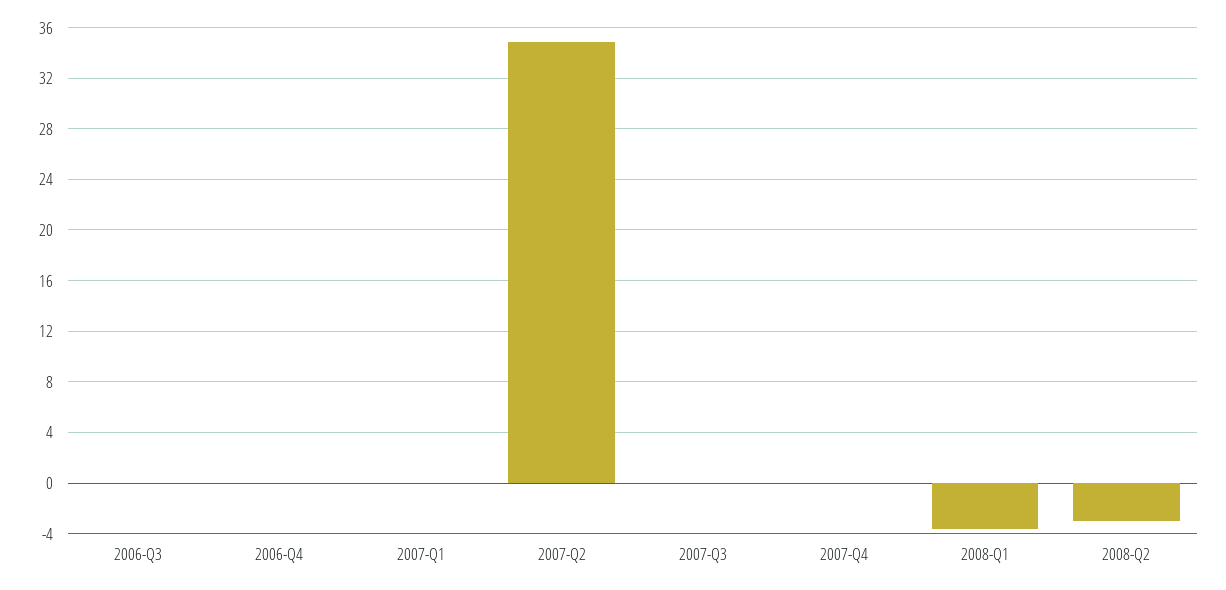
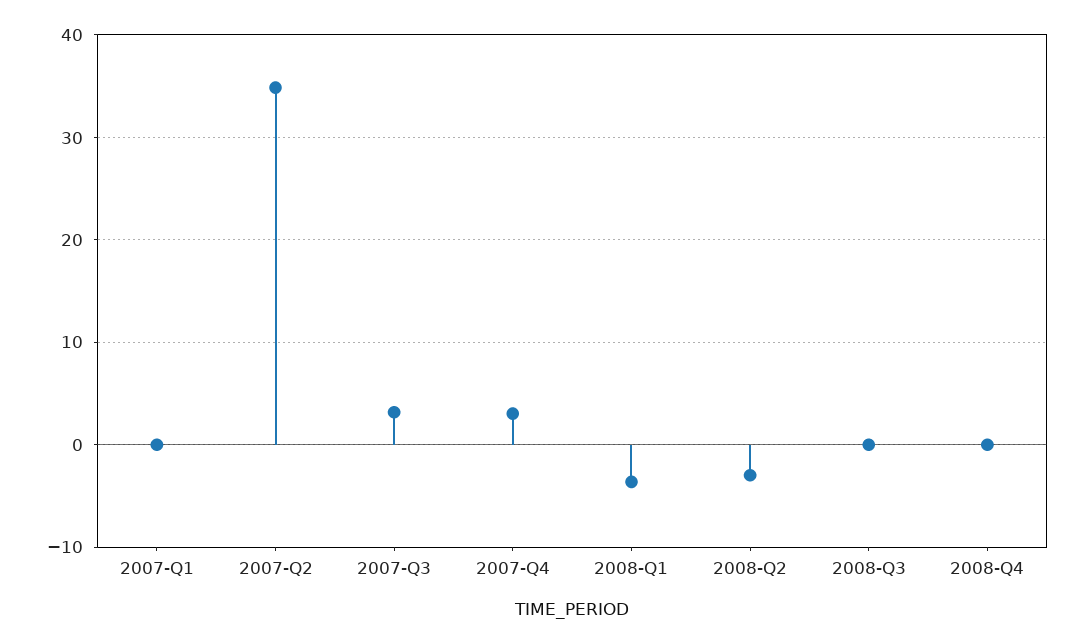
2006-Q3: 0 -> none
2006-Q4: 0 -> none
2007-Q3: 0 -> 3
2007-Q4: 0 -> 3
2008-Q3: none -> 0
2008-Q4: none -> 0

